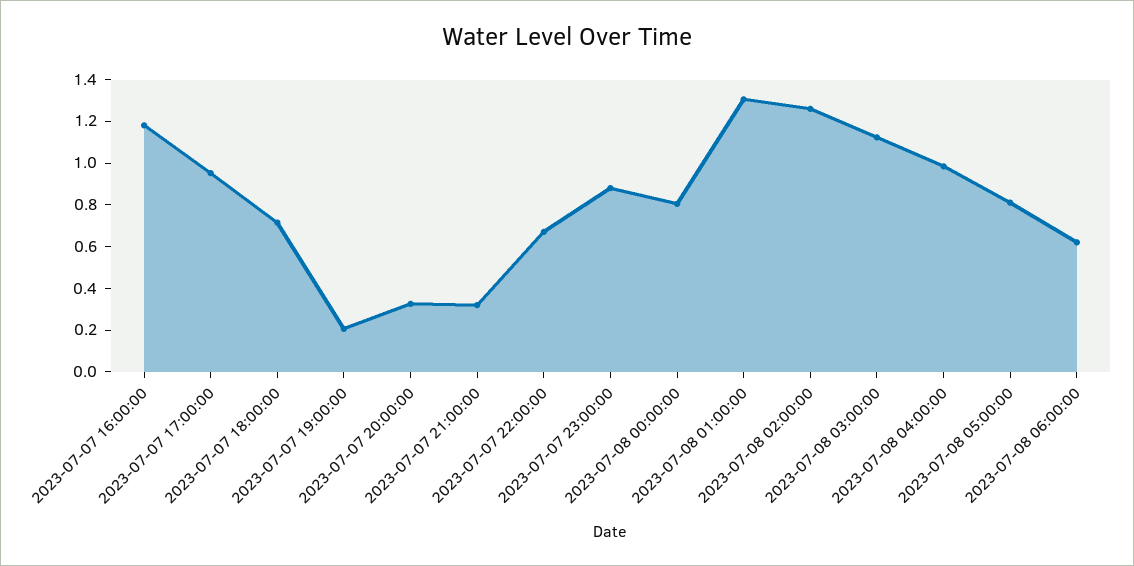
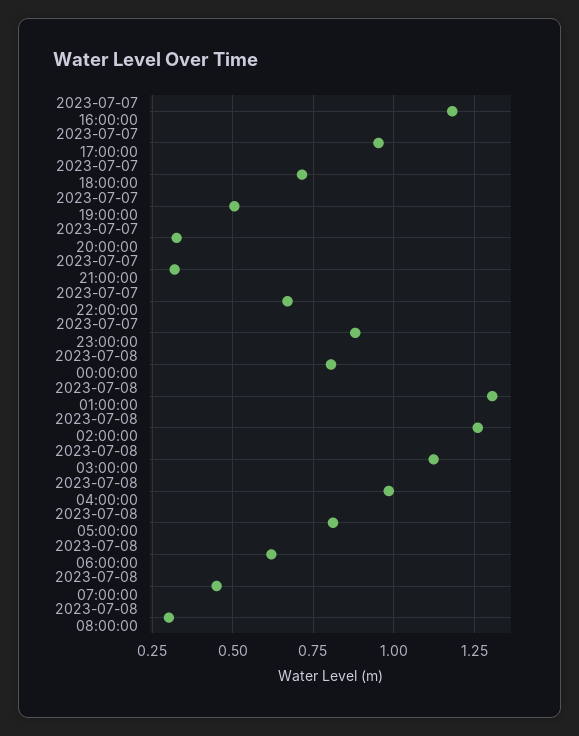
2023-07-07 19:00:00: 0.2 -> 0.5
2023-07-08 07:00:00: none -> 0.45
2023-07-08 08:00:00: none -> 0.3

